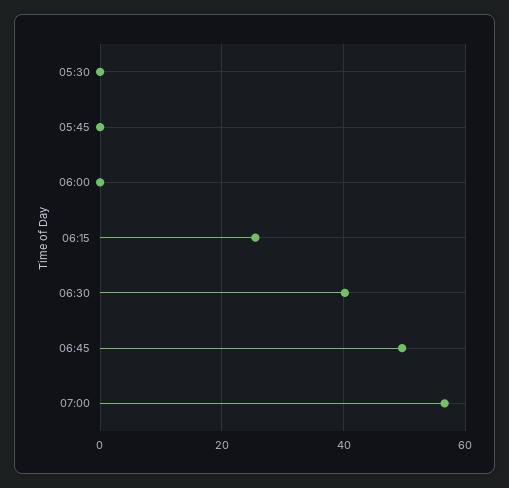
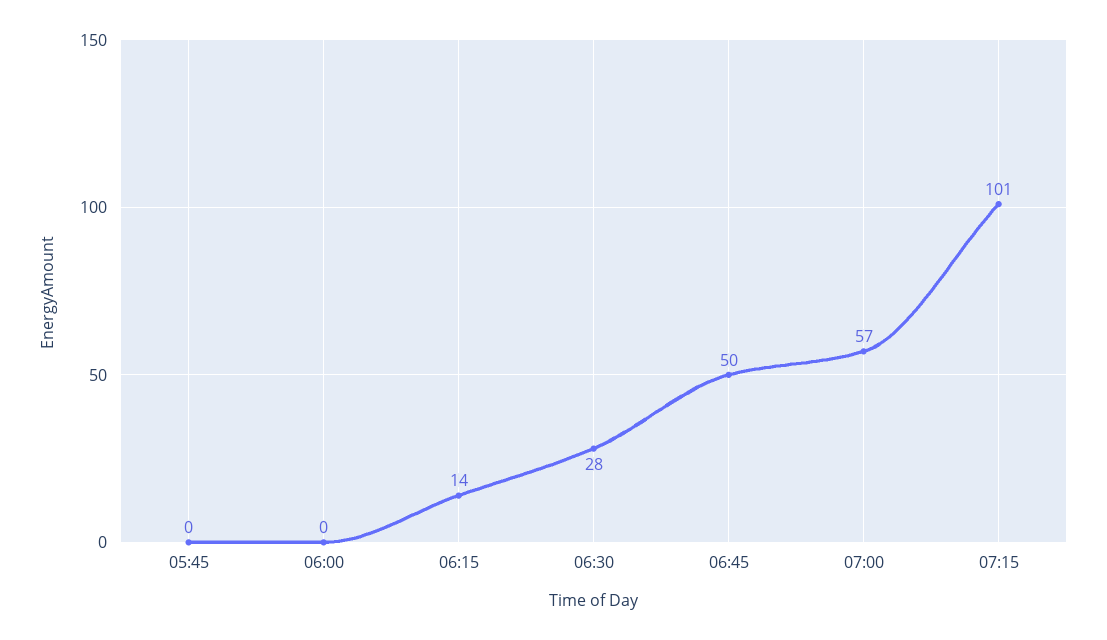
05:30: 0 -> none
06:15: 26 -> 14
06:30: 40 -> 28
07:15: none -> 101

